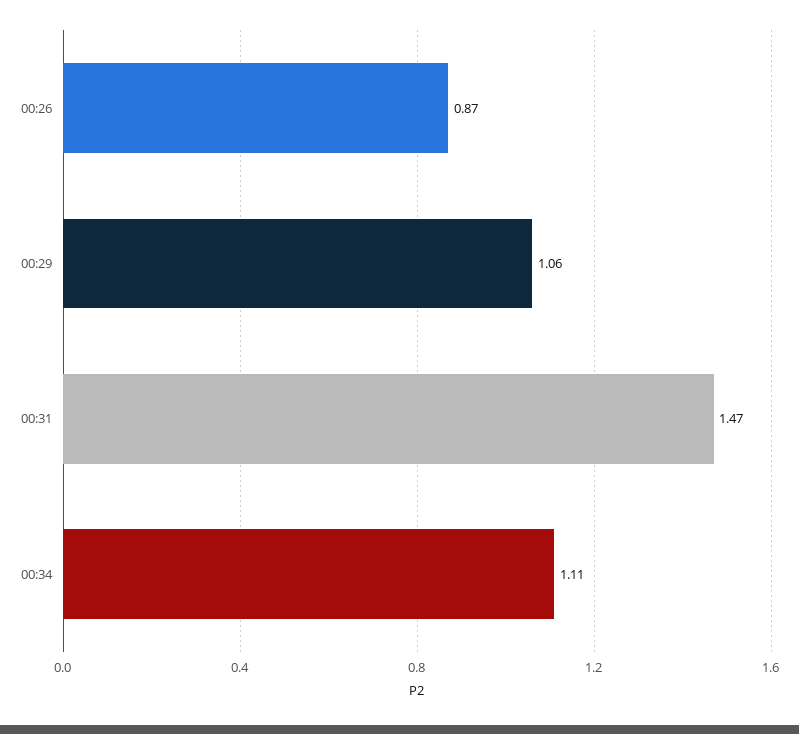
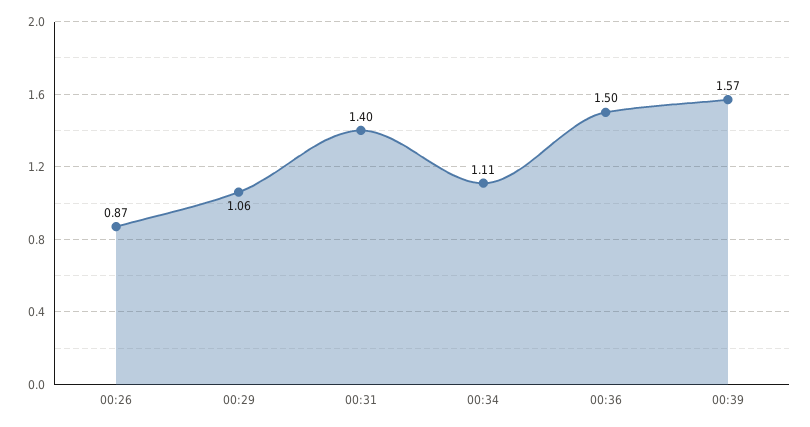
00:31: 1.47 -> 1.4
00:36: none -> 1.5
00:39: none -> 1.57

